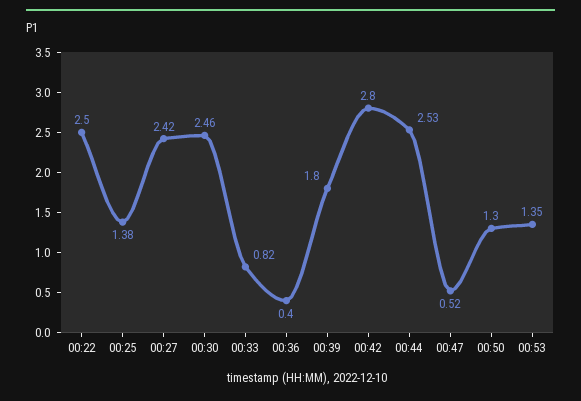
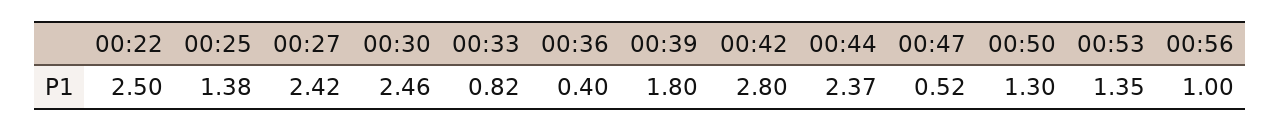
00:44: 2.53 -> 2.37
00:56: none -> 1

